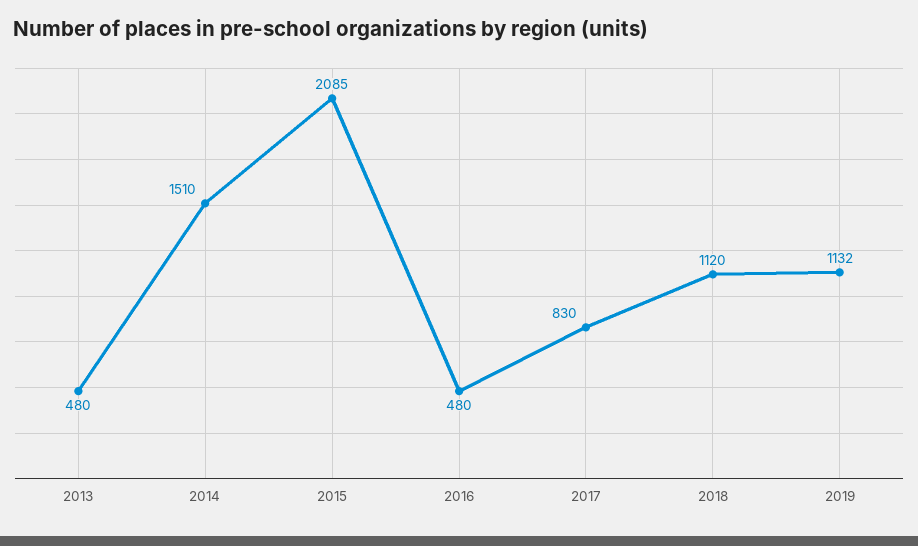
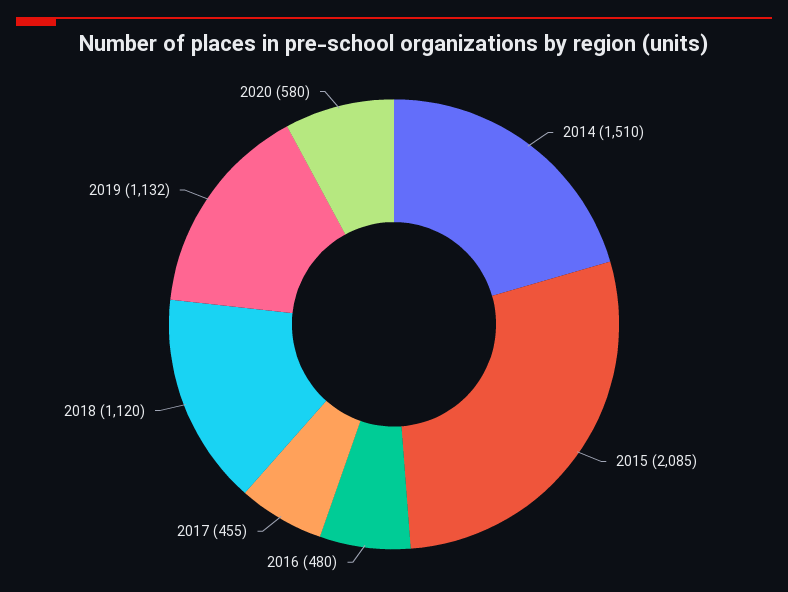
2013: 480 -> none
2017: 830 -> 455
2020: none -> 580

